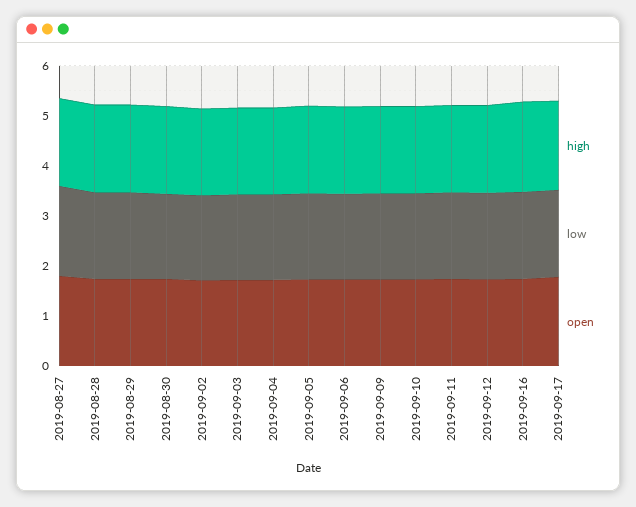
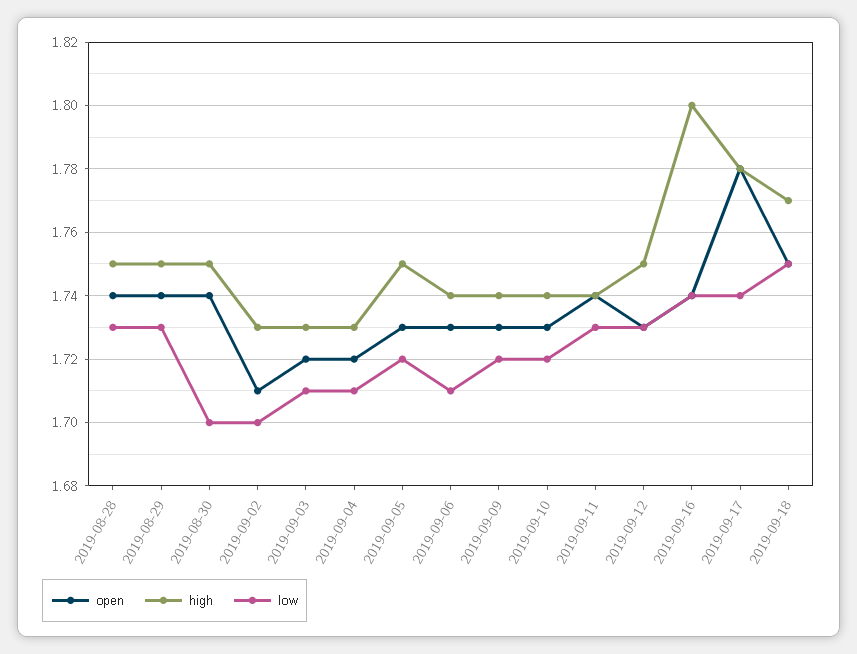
high, 2019-08-27: 1.8 -> none
low, 2019-08-27: 1.8 -> none
open, 2019-08-27: 1.8 -> none
open, 2019-09-18: none -> 1.75
high, 2019-09-18: none -> 1.77
low, 2019-09-18: none -> 1.75

